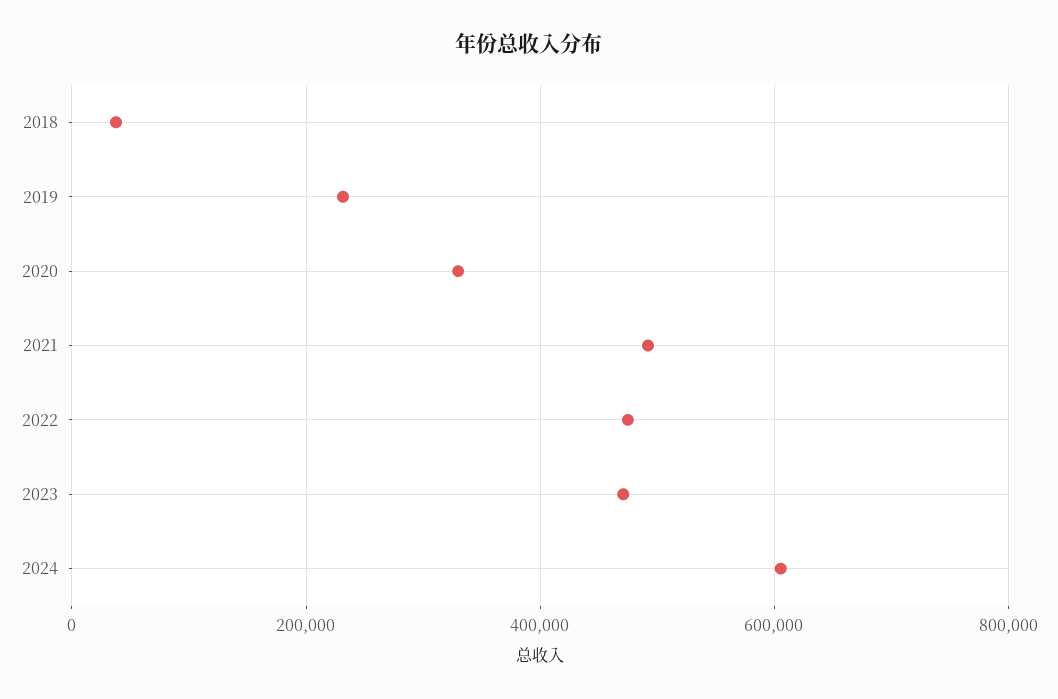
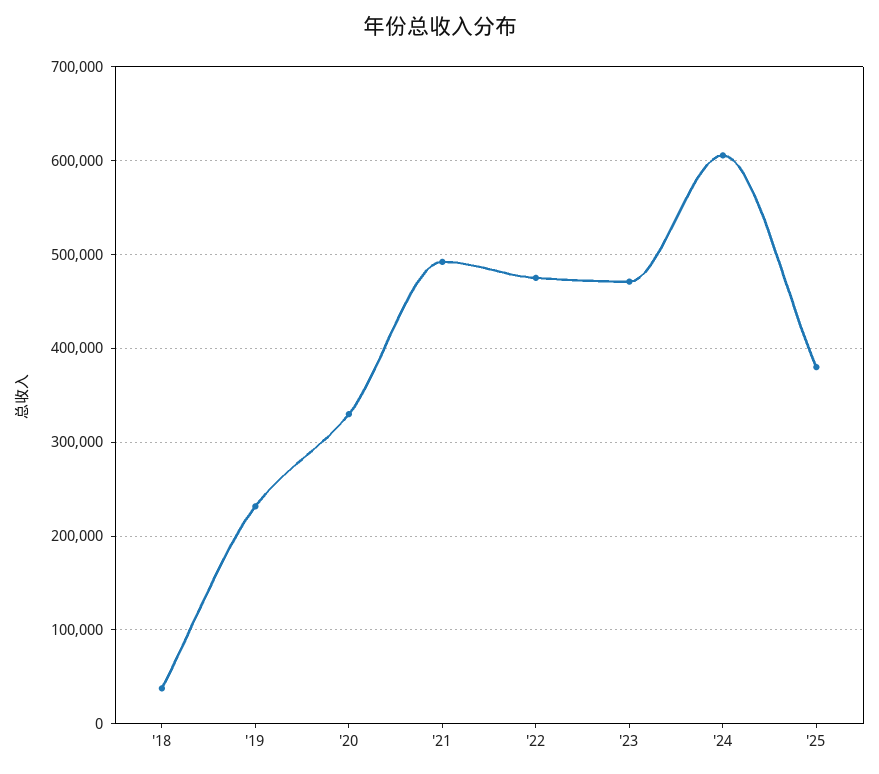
'25: none -> 380000

